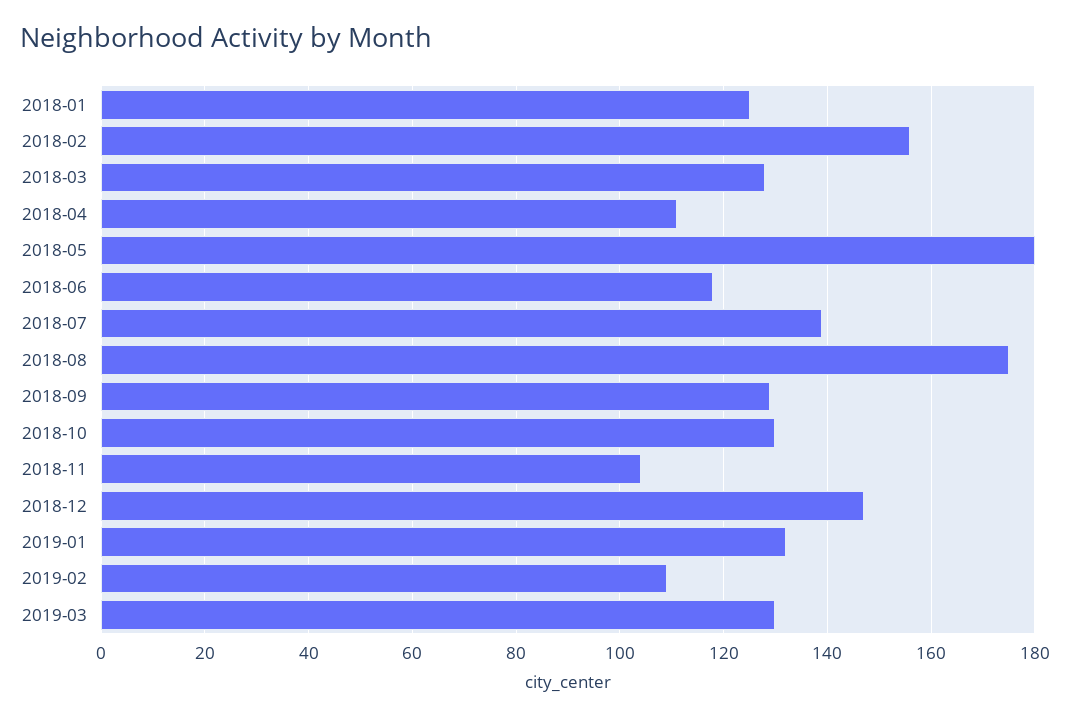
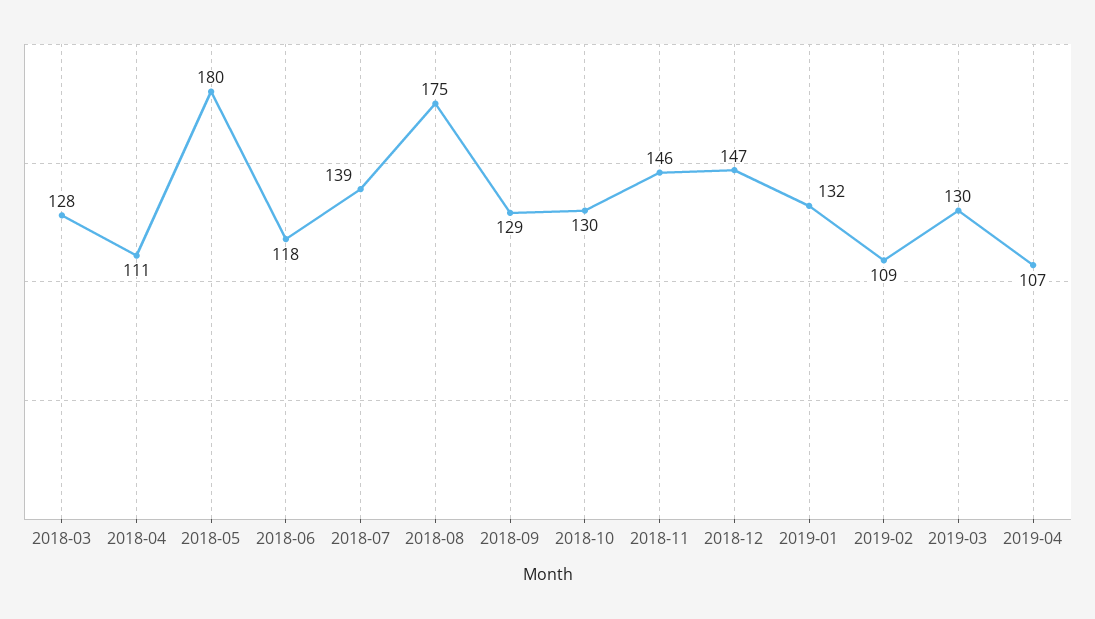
2018-01: 125 -> none
2018-02: 155 -> none
2018-11: 105 -> 146
2019-04: none -> 107

